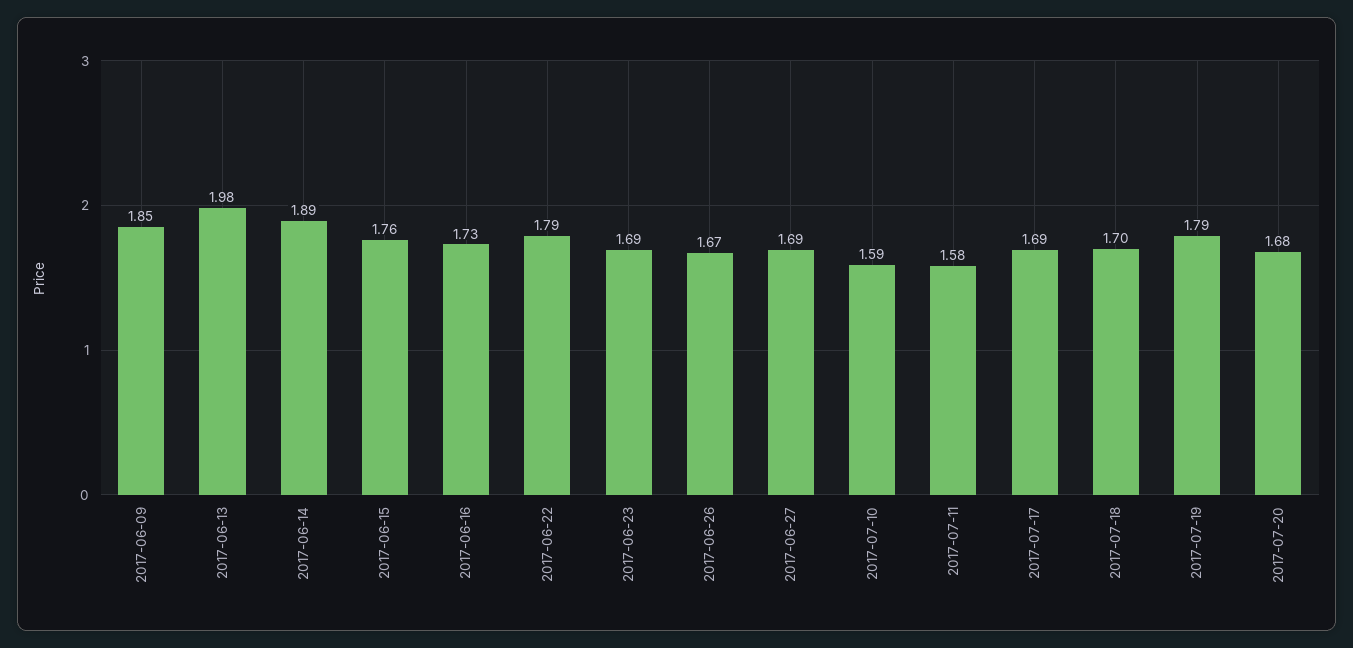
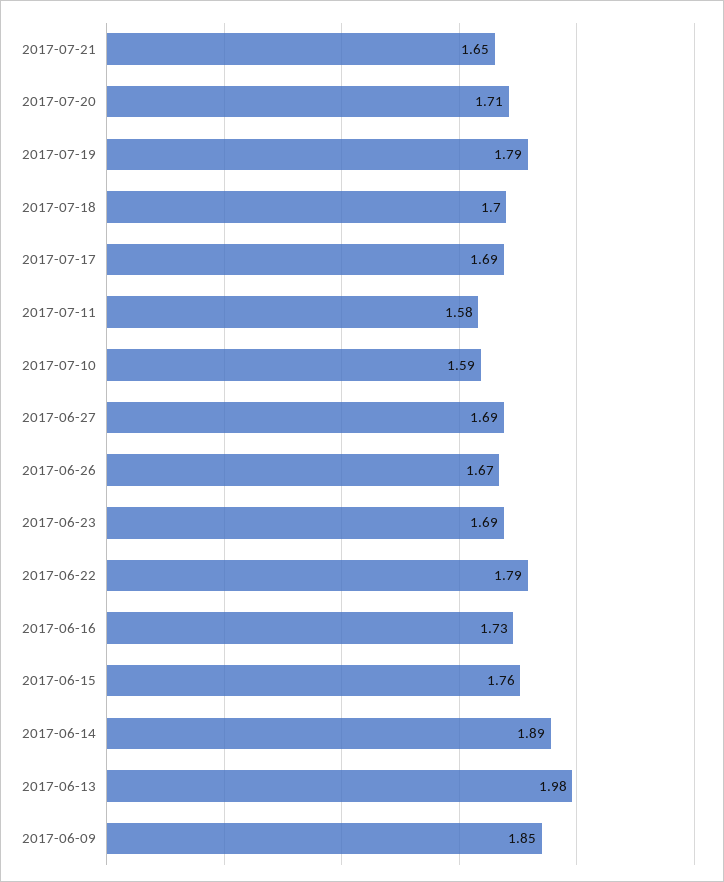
2017-07-20: 1.68 -> 1.71
2017-07-21: none -> 1.65

